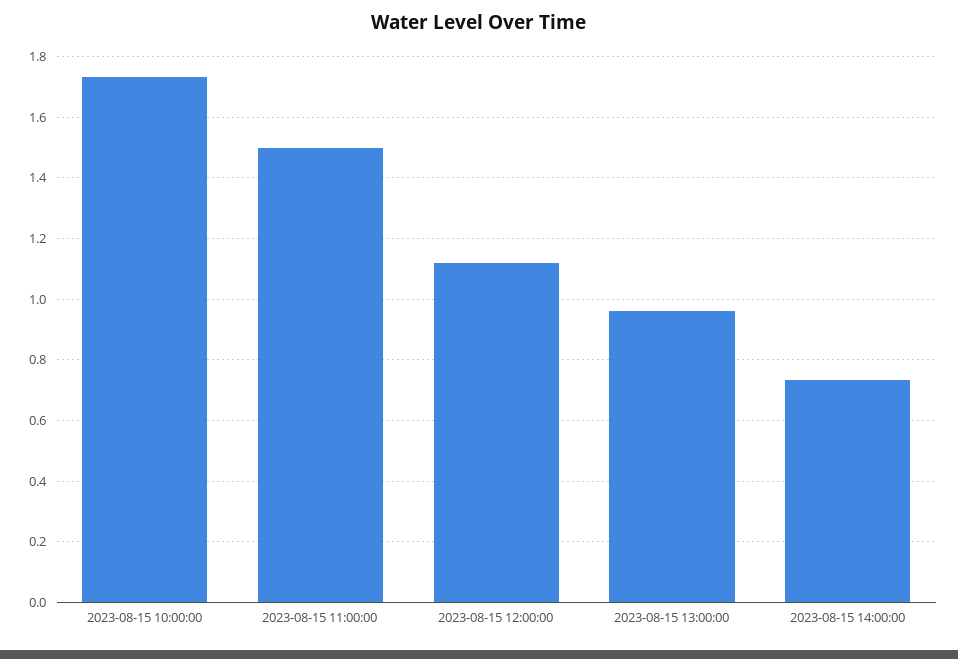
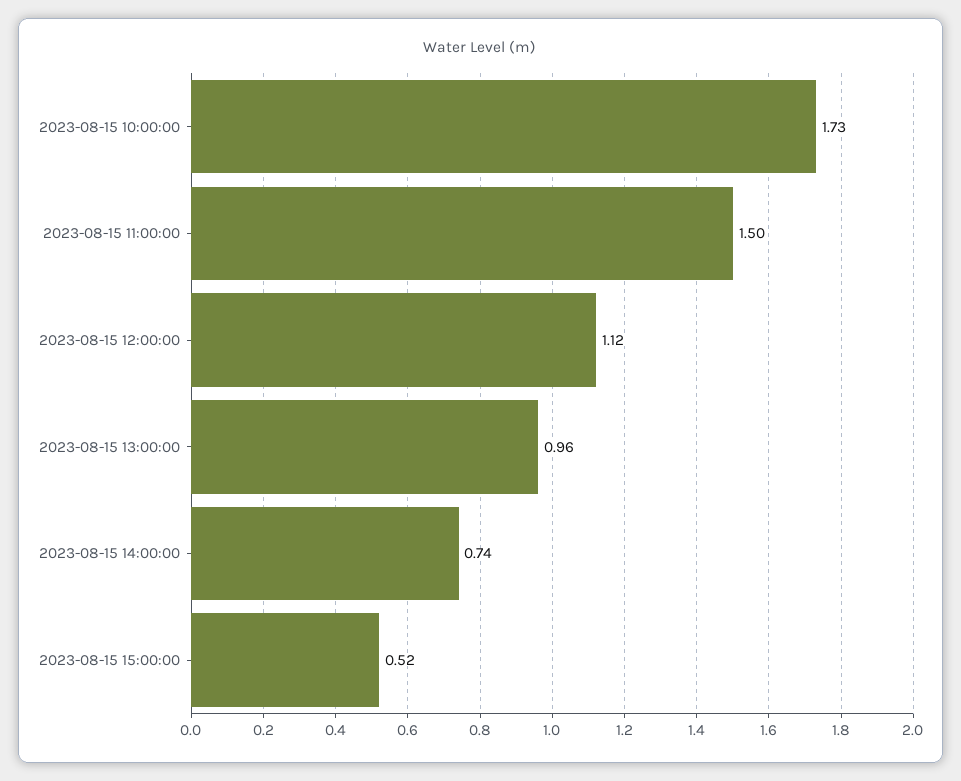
2023-08-15 15:00:00: none -> 0.52

